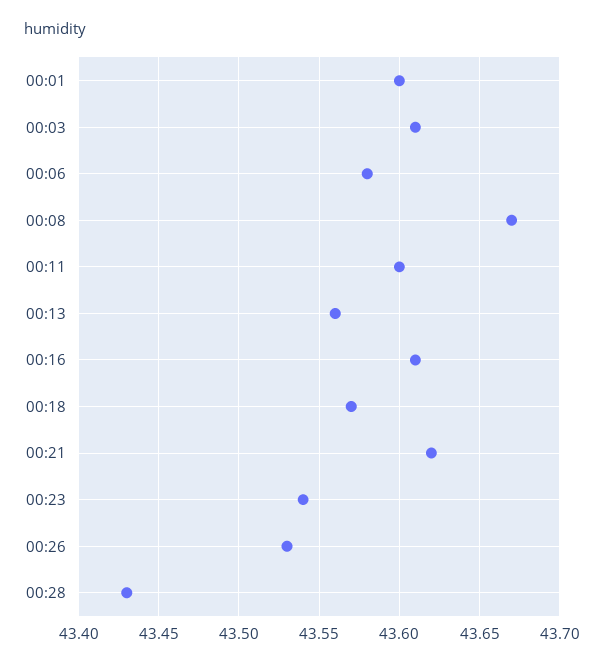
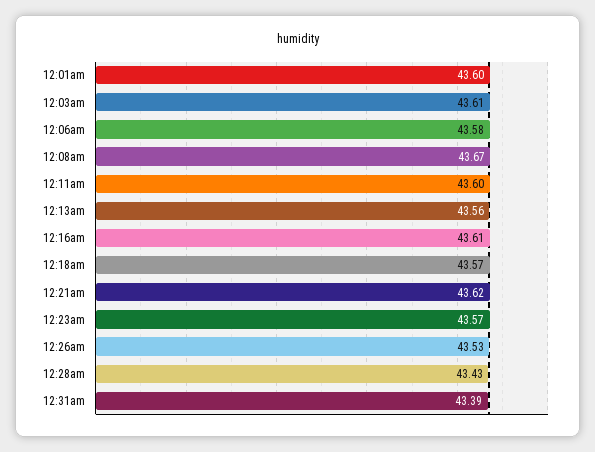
00:23: 43.54 -> 43.57
12:31am: none -> 43.39

